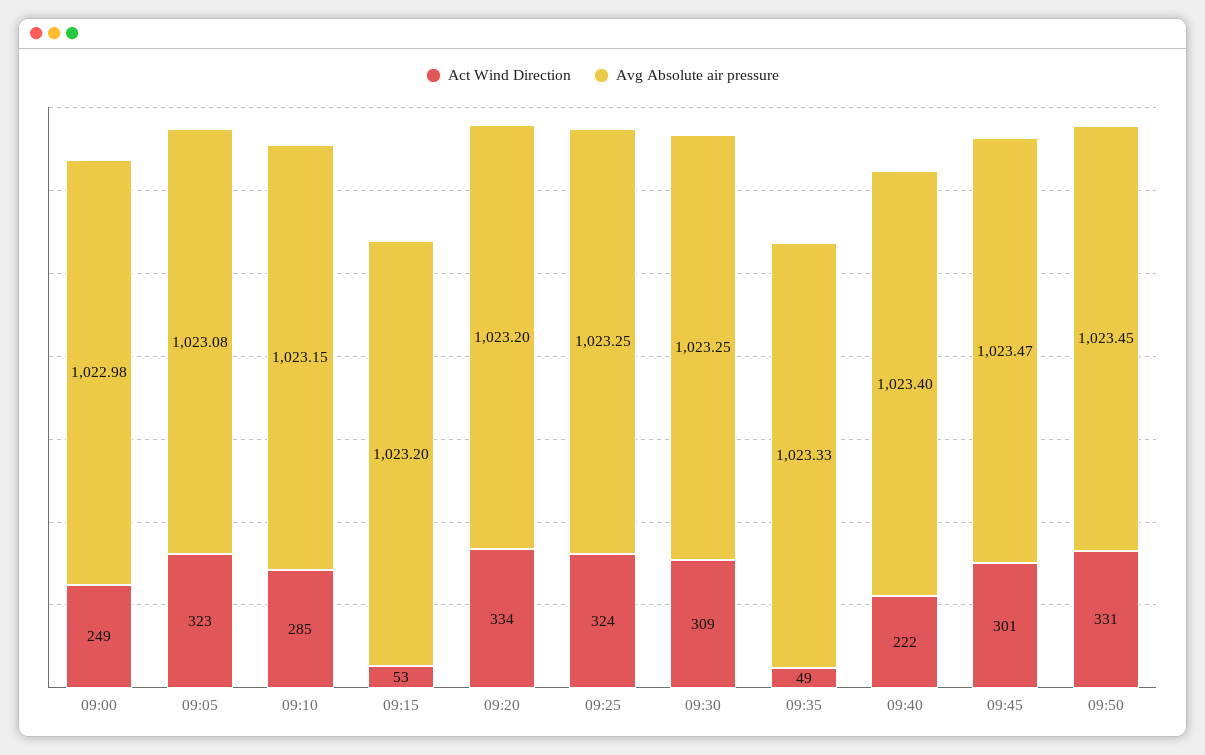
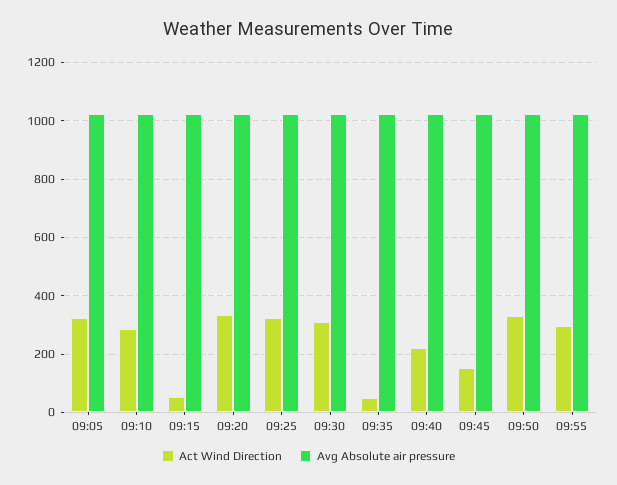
Act Wind Direction, 09:00: 249 -> none
Avg Absolute air pressure, 09:00: 1022.98 -> none
Act Wind Direction, 09:45: 301 -> 150
Act Wind Direction, 09:55: none -> 300
Avg Absolute air pressure, 09:55: none -> 1025

